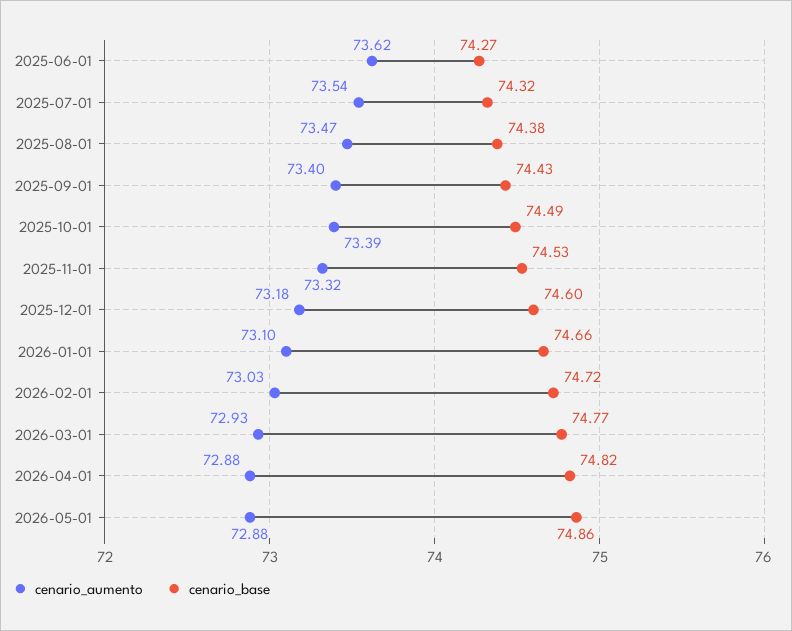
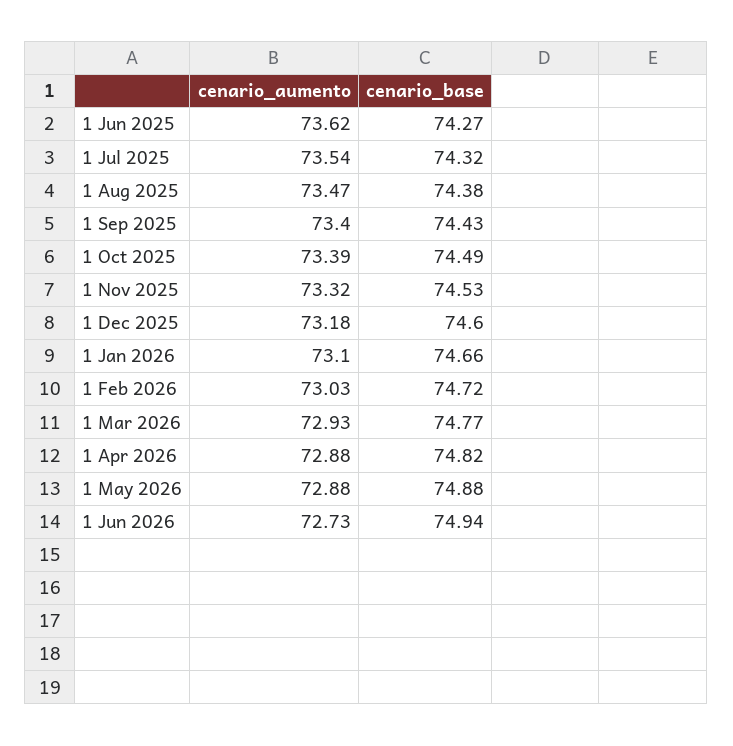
cenario_base, 2026-05-01: 74.86 -> 74.88
cenario_aumento, 1 Jun 2026: none -> 72.73
cenario_base, 1 Jun 2026: none -> 74.94

